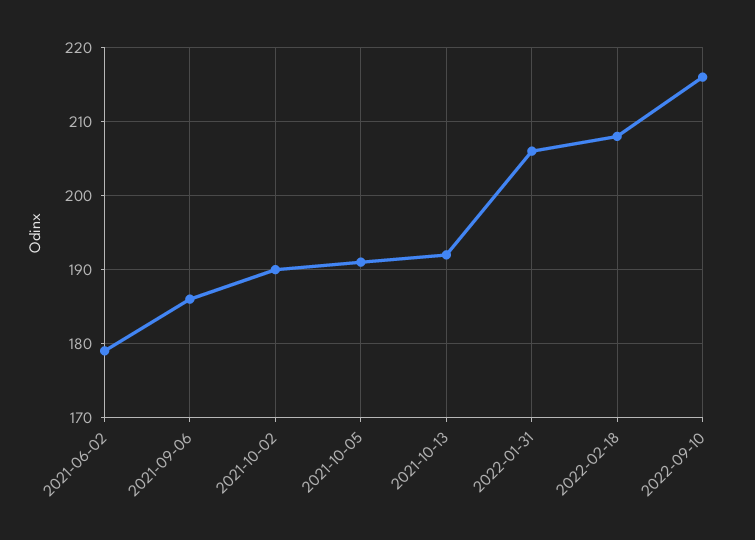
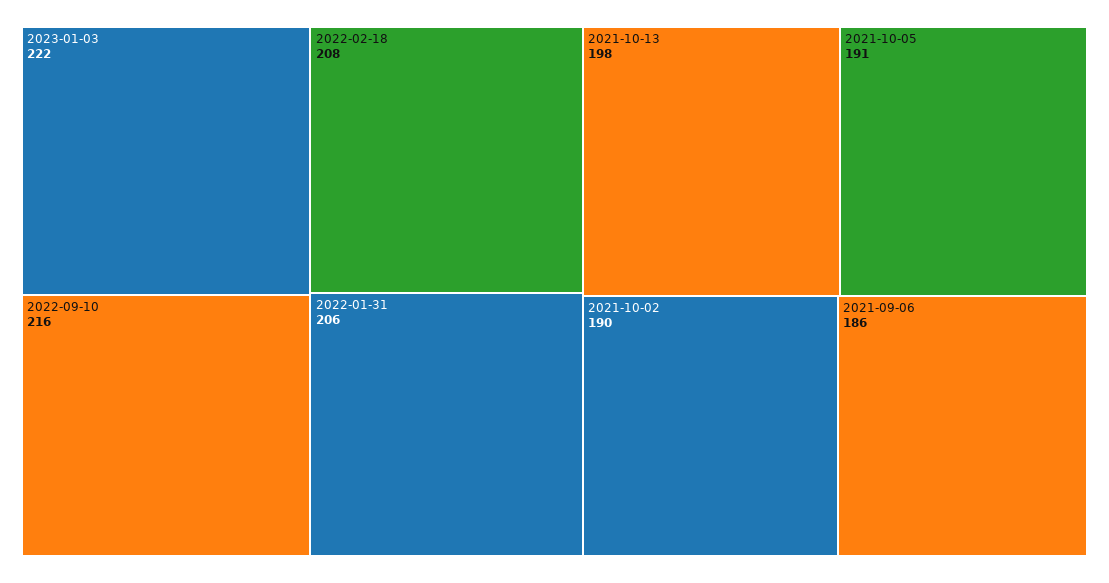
2021-06-02: 179 -> none
2021-10-13: 192 -> 198
2023-01-03: none -> 222

